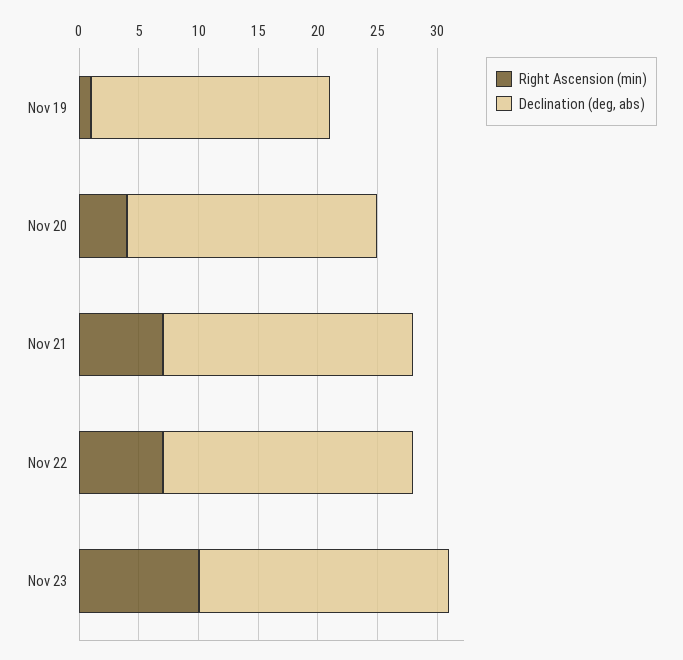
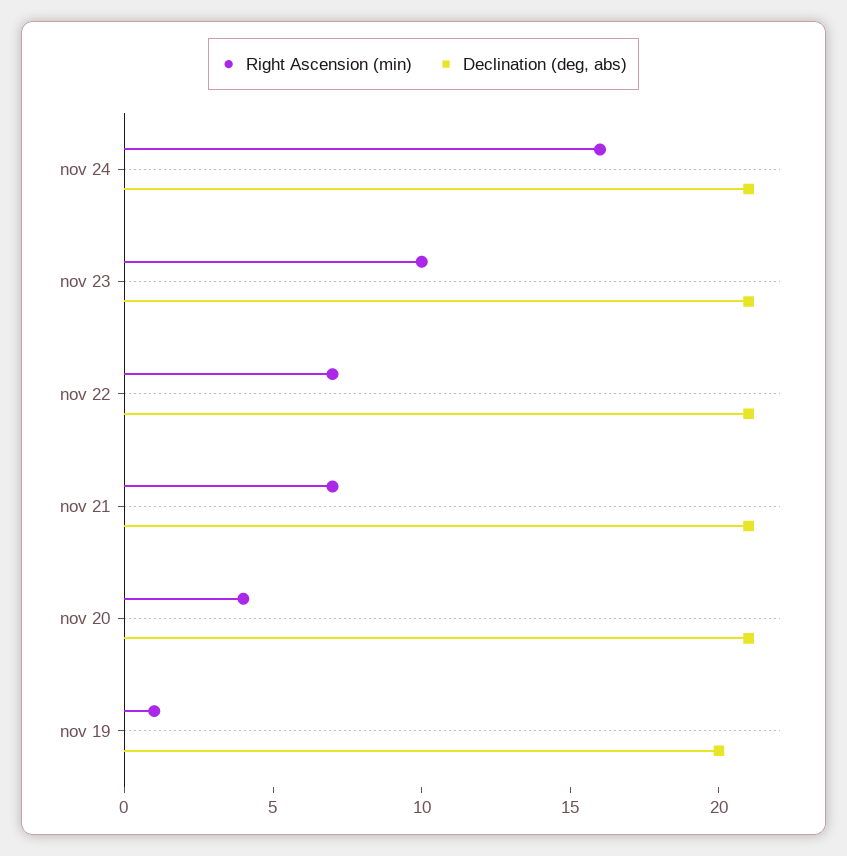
Right Ascension (min), nov 24: none -> 16
Declination (deg, abs), nov 24: none -> 21

